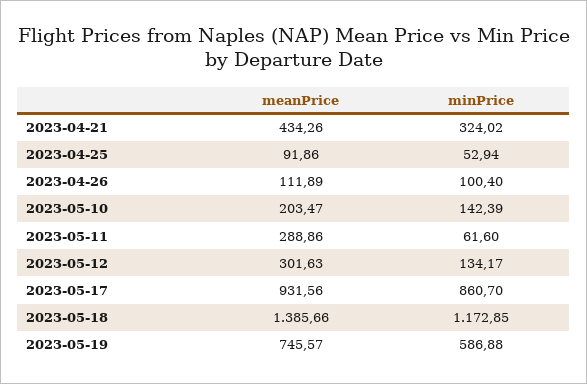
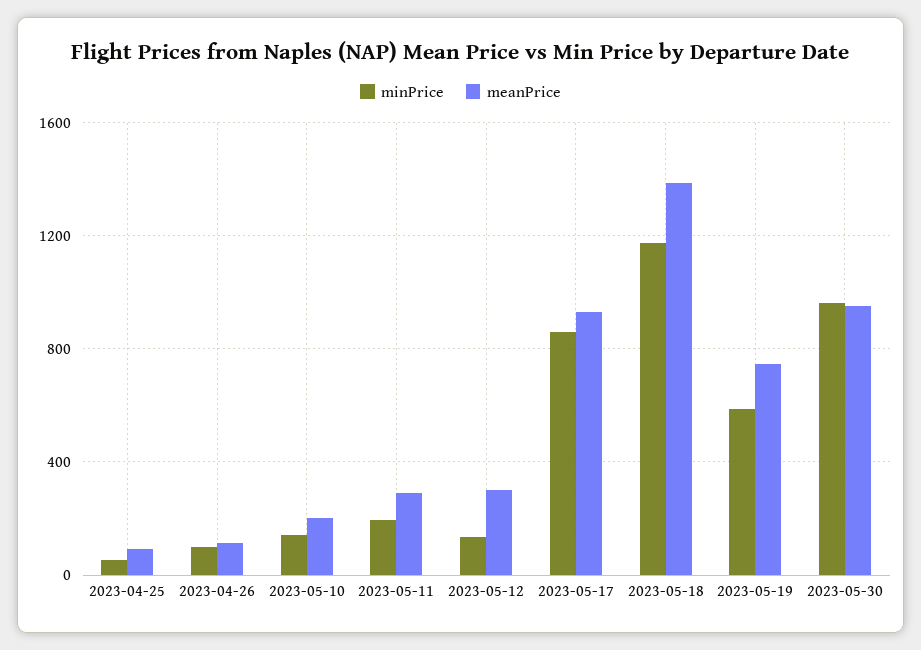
meanPrice, 2023-04-21: 434.26 -> none
minPrice, 2023-04-21: 324.02 -> none
minPrice, 2023-05-11: 61.6 -> 200
minPrice, 2023-05-30: none -> 950
meanPrice, 2023-05-30: none -> 950

